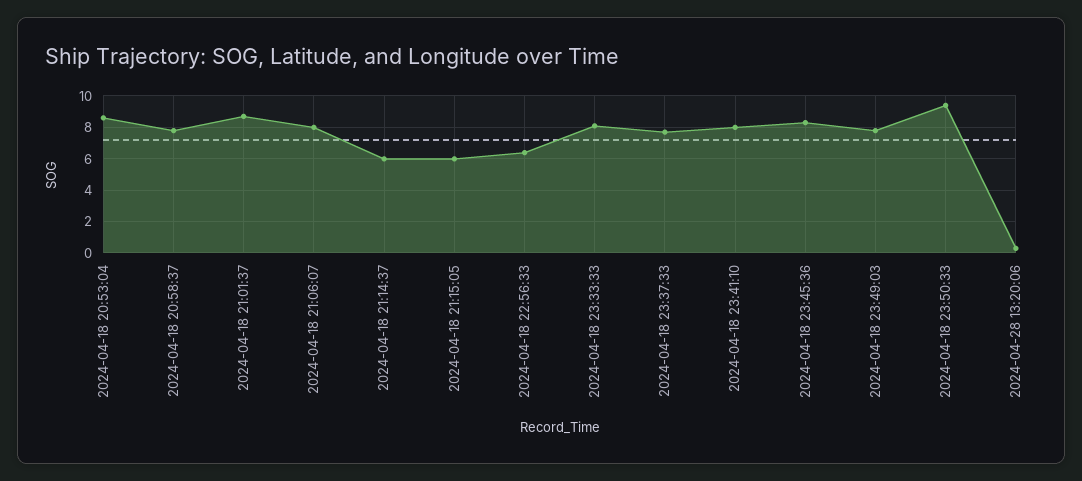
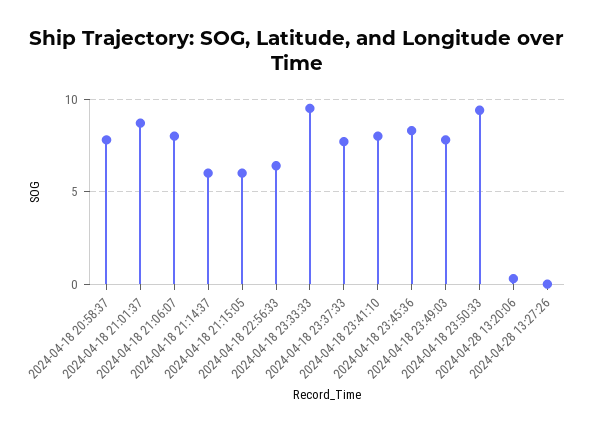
2024-04-18 20:53:04: 8.5 -> none
2024-04-18 23:33:33: 8 -> 9.5
2024-04-28 13:27:26: none -> 0

